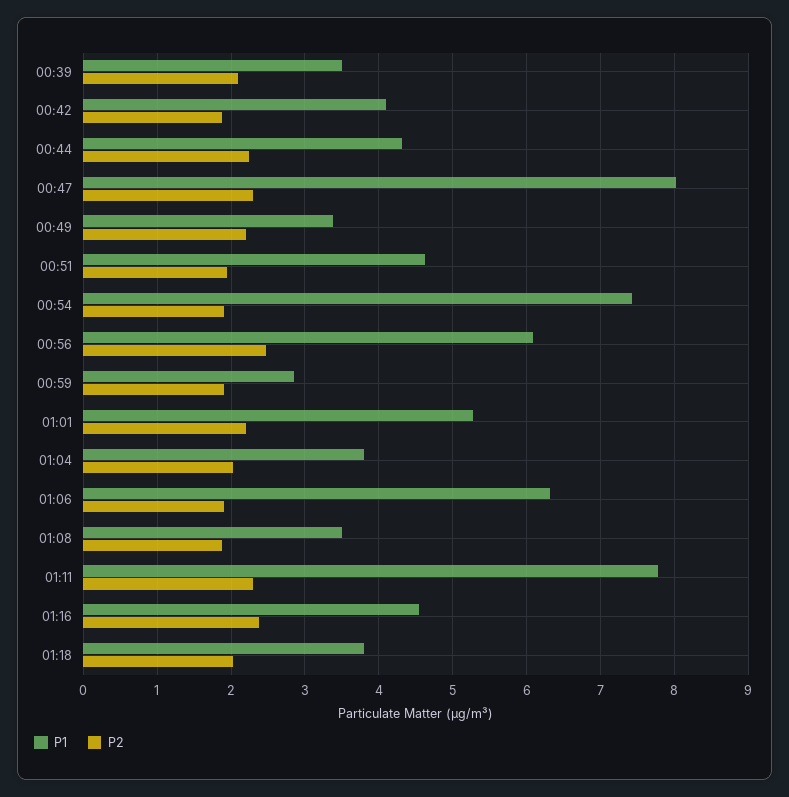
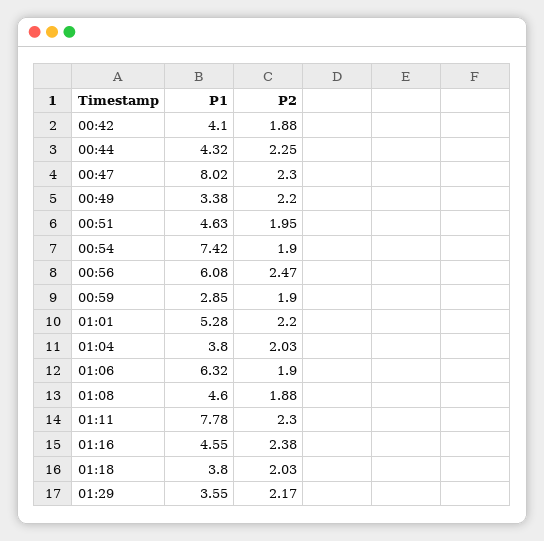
P1, 00:39: 3.5 -> none
P2, 00:39: 2.1 -> none
P1, 01:08: 3.5 -> 4.6
P1, 01:29: none -> 3.55
P2, 01:29: none -> 2.17

